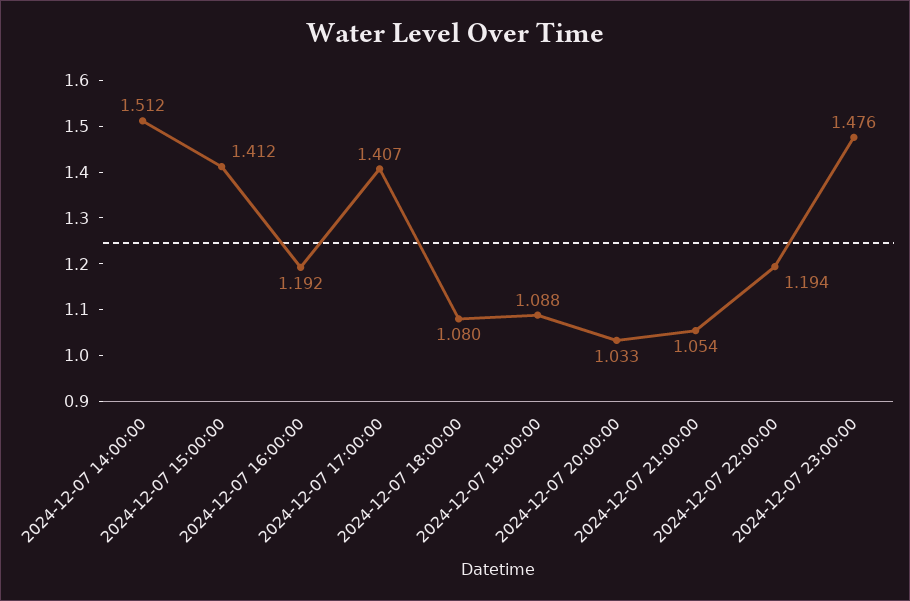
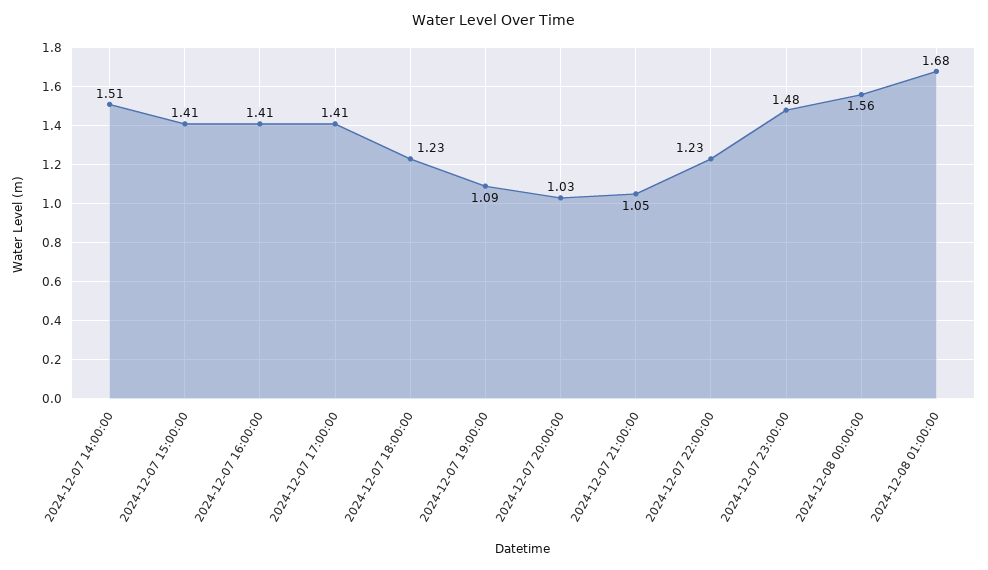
2024-12-07 16:00:00: 1.192 -> 1.41
2024-12-07 18:00:00: 1.08 -> 1.23
2024-12-07 22:00:00: 1.194 -> 1.23
2024-12-08 00:00:00: none -> 1.56
2024-12-08 01:00:00: none -> 1.68

